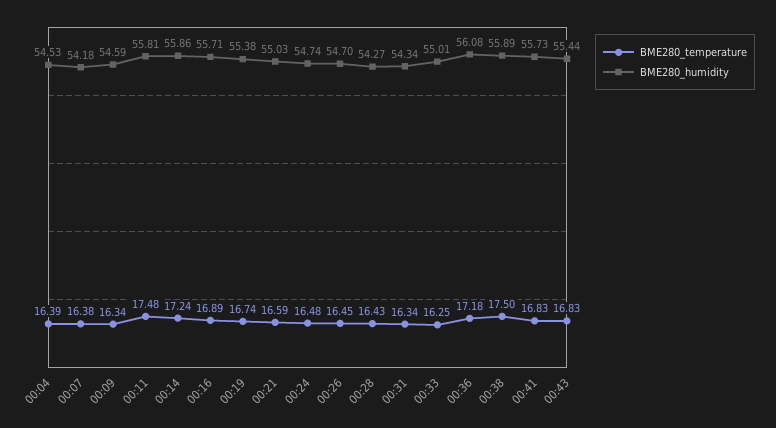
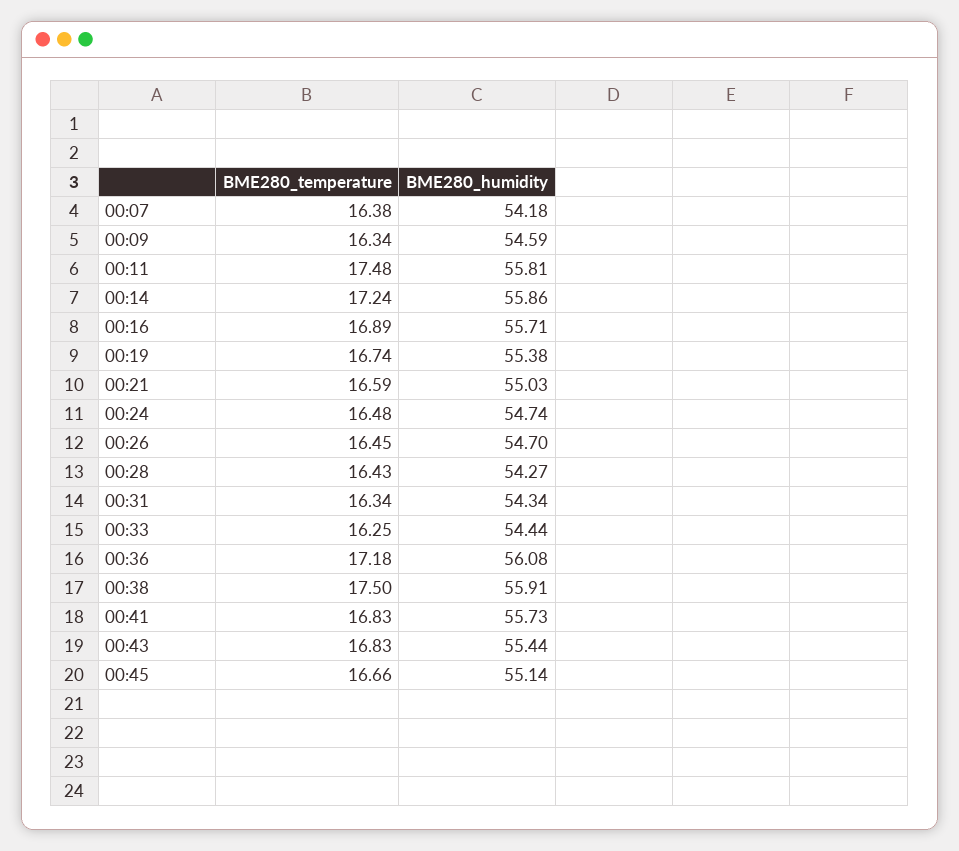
BME280_temperature, 00:04: 16.39 -> none
BME280_humidity, 00:04: 54.53 -> none
BME280_humidity, 00:33: 55.01 -> 54.44
BME280_humidity, 00:38: 55.89 -> 55.91
BME280_temperature, 00:45: none -> 16.66
BME280_humidity, 00:45: none -> 55.14

